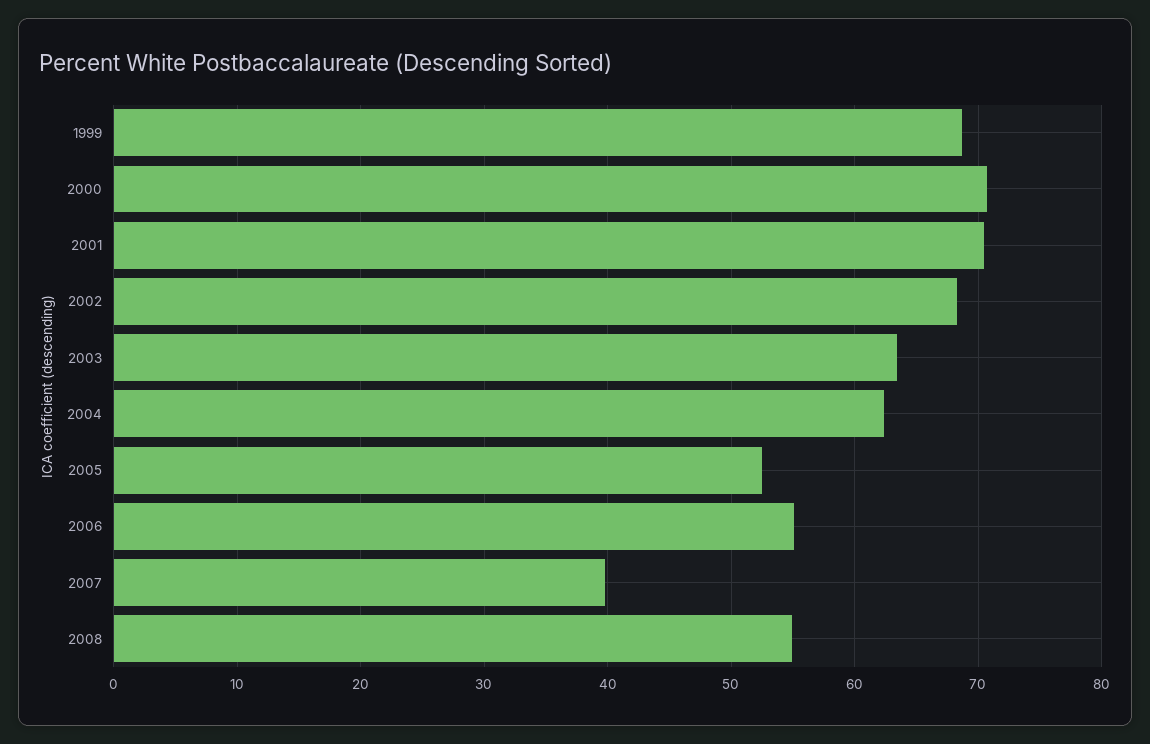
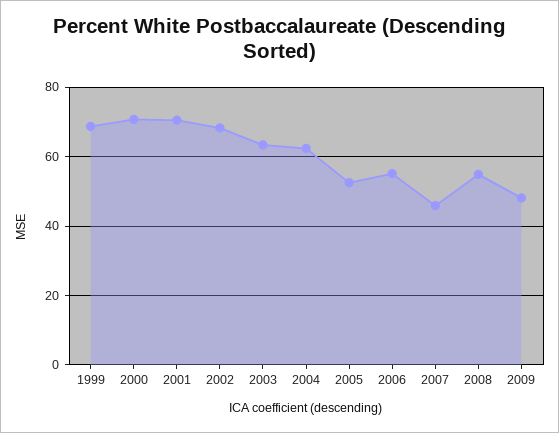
2007: 40 -> 46
2009: none -> 48

